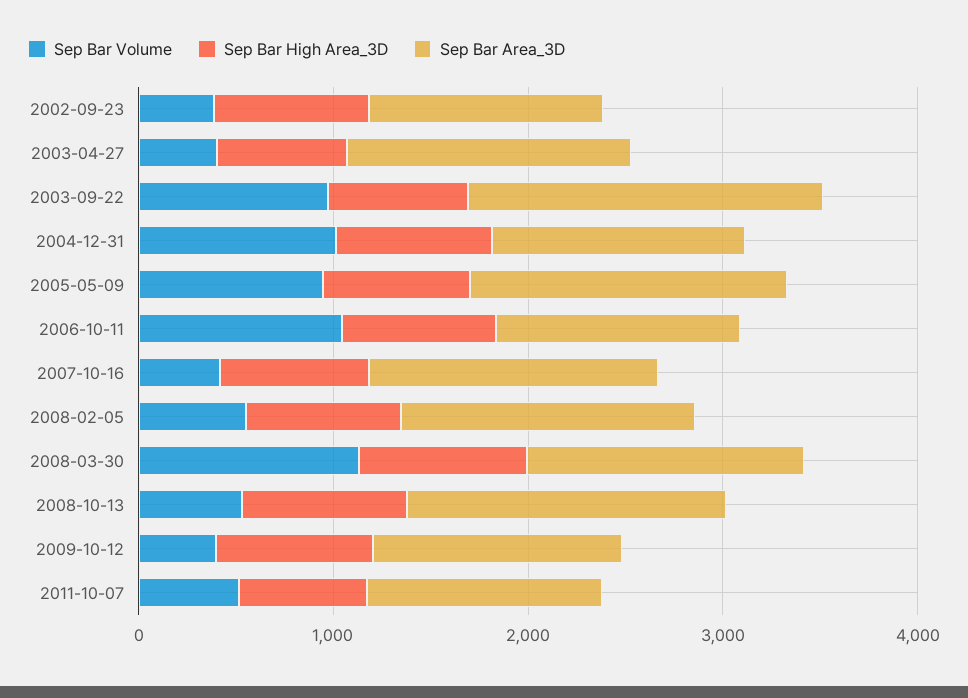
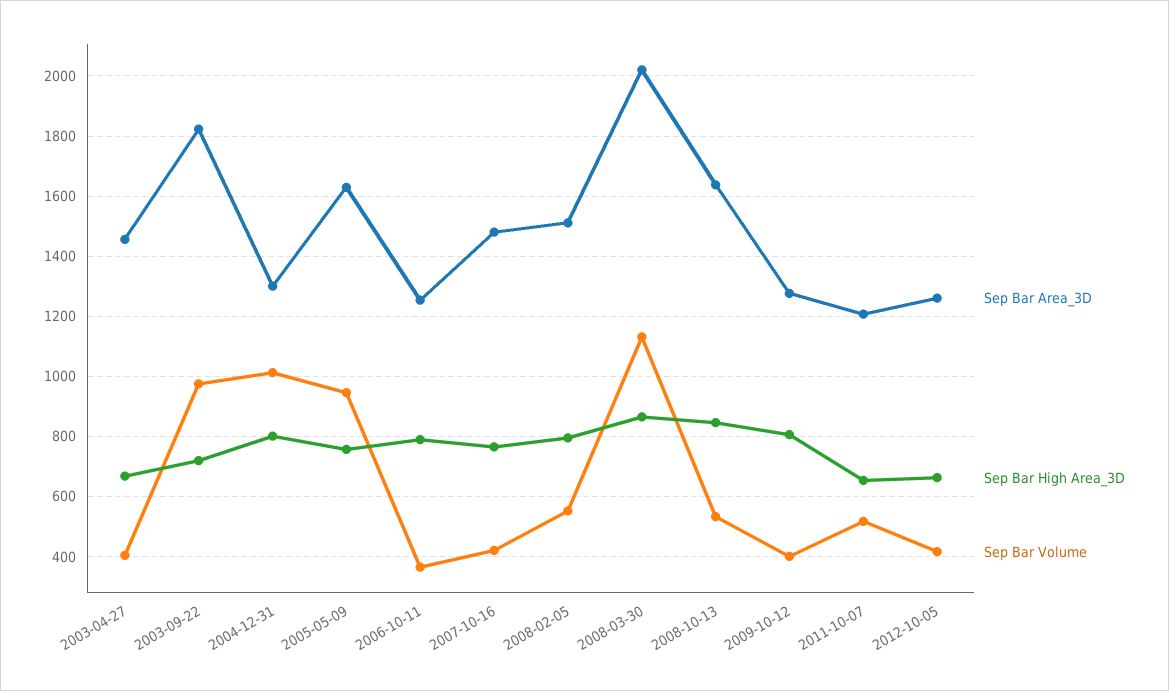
Sep Bar Volume, 2002-09-23: 400 -> none
Sep Bar High Area_3D, 2002-09-23: 800 -> none
Sep Bar Area_3D, 2002-09-23: 1200 -> none
Sep Bar Volume, 2006-10-11: 1000 -> 360
Sep Bar Area_3D, 2008-03-30: 1400 -> 2020
Sep Bar Area_3D, 2012-10-05: none -> 1260
Sep Bar High Area_3D, 2012-10-05: none -> 660
Sep Bar Volume, 2012-10-05: none -> 420

